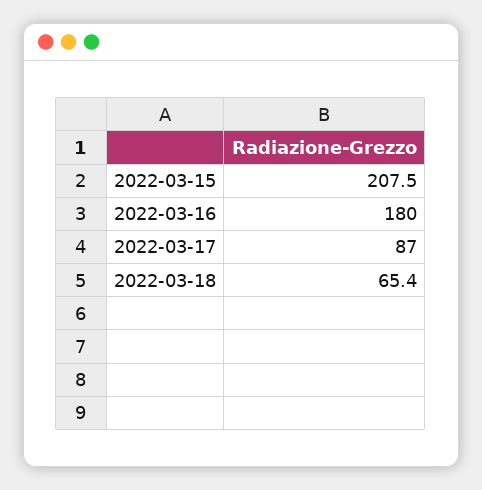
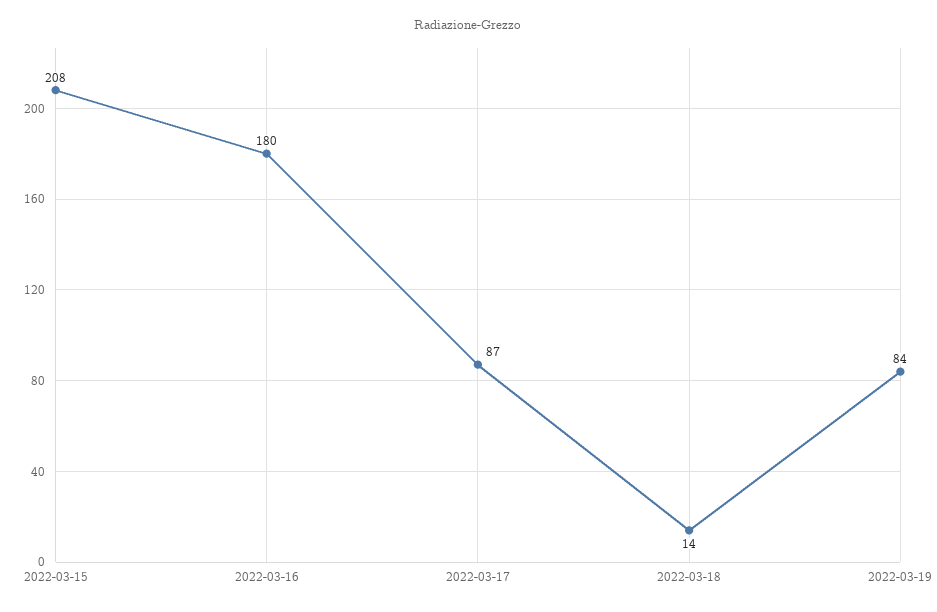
2022-03-18: 65.4 -> 14
2022-03-19: none -> 84

